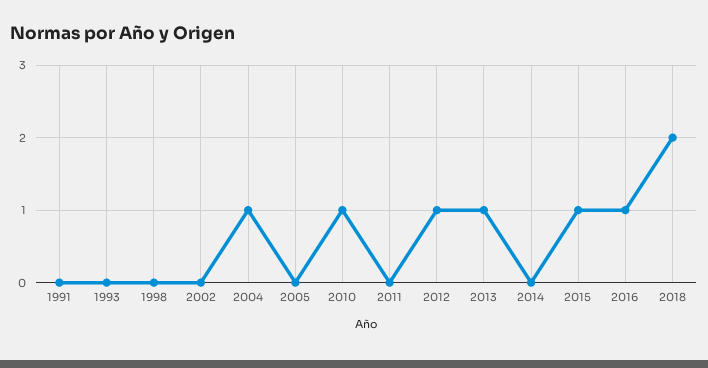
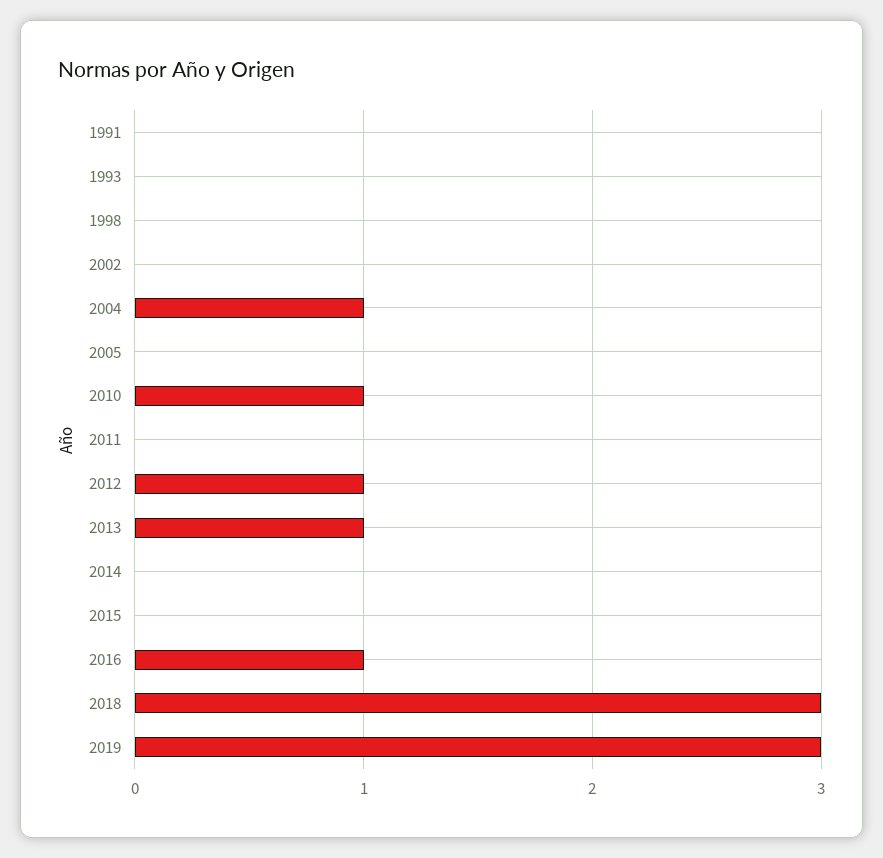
2015: 1 -> 0
2018: 2 -> 3
2019: none -> 3

